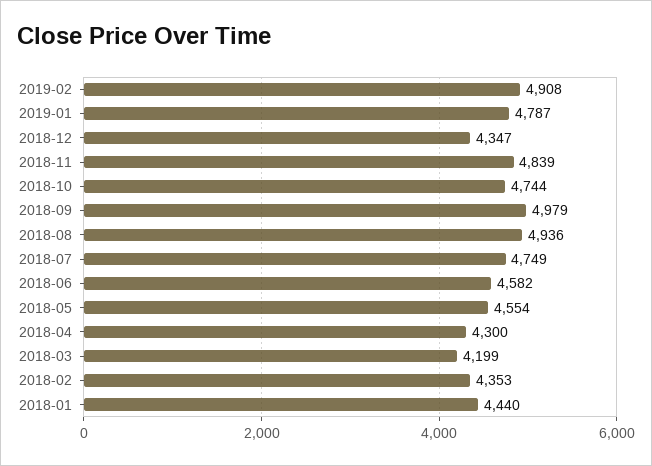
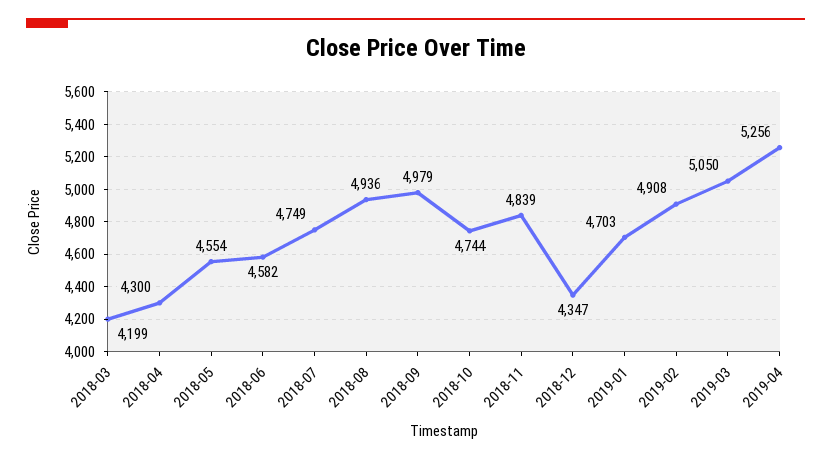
2019-01: 4787 -> 4703
2018-02: 4353 -> none
2018-01: 4440 -> none
2019-03: none -> 5050
2019-04: none -> 5256

